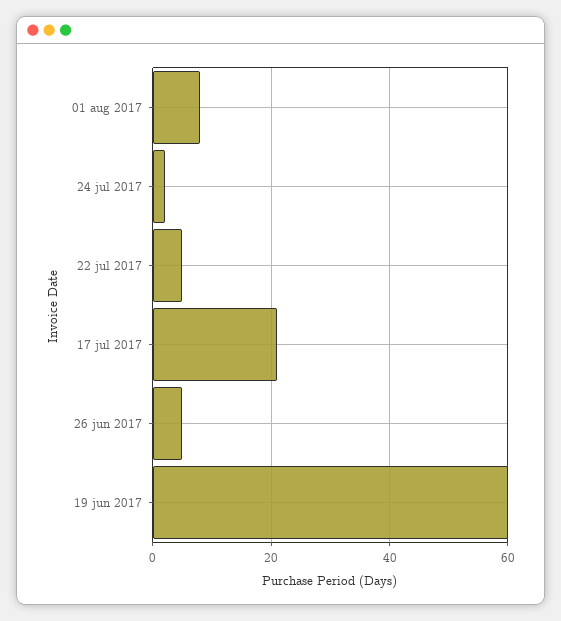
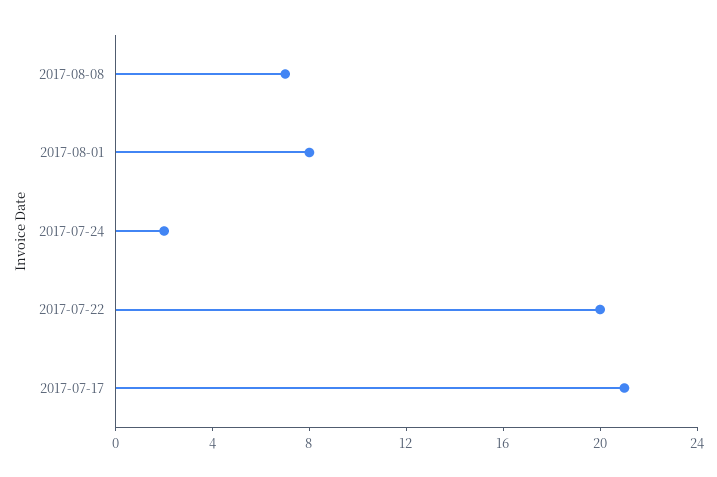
22 jul 2017: 5 -> 20
26 jun 2017: 5 -> none
19 jun 2017: 60 -> none
2017-08-08: none -> 7

